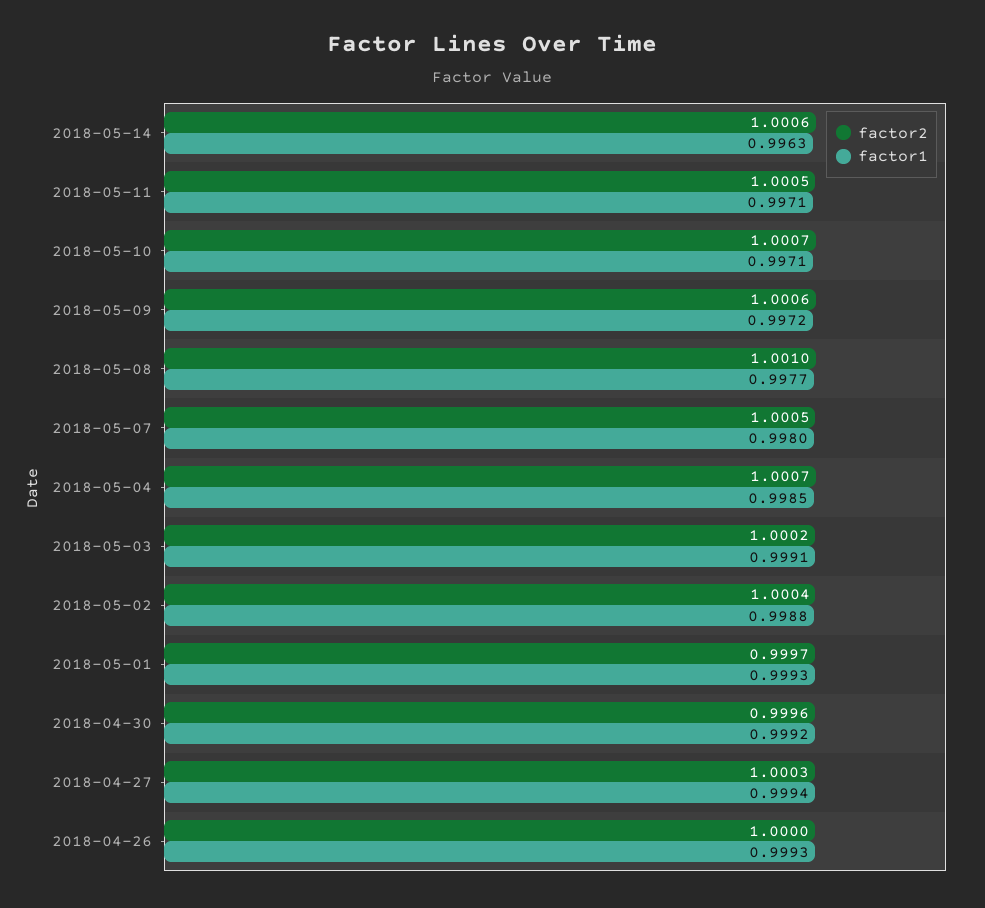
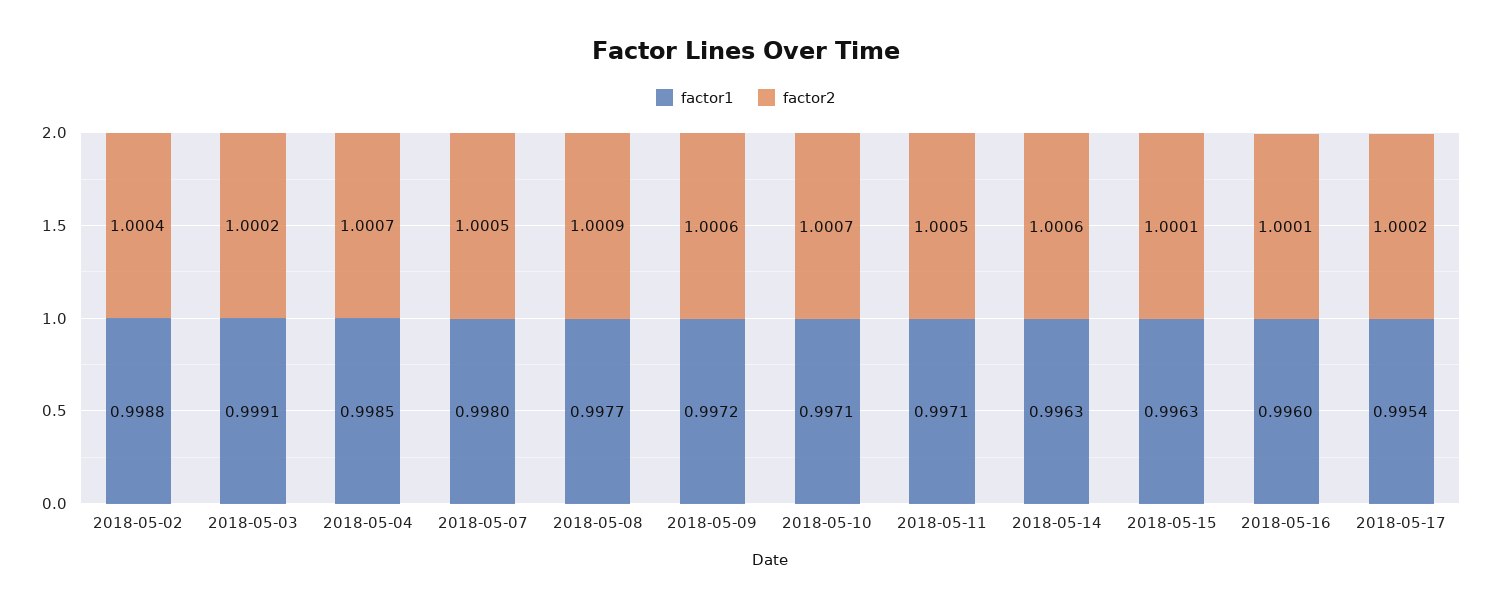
factor2, 2018-05-08: 1.001 -> 1.0009
factor2, 2018-05-01: 0.9997 -> none
factor1, 2018-05-01: 0.9993 -> none
factor2, 2018-04-30: 0.9996 -> none
factor1, 2018-04-30: 0.9992 -> none
factor2, 2018-04-27: 1.0003 -> none
factor1, 2018-04-27: 0.9994 -> none
factor2, 2018-04-26: 1 -> none
factor1, 2018-04-26: 0.9993 -> none
factor1, 2018-05-15: none -> 0.9963
factor2, 2018-05-15: none -> 1.0001
factor1, 2018-05-16: none -> 0.996
factor2, 2018-05-16: none -> 1.0001
factor1, 2018-05-17: none -> 0.9954
factor2, 2018-05-17: none -> 1.0002

